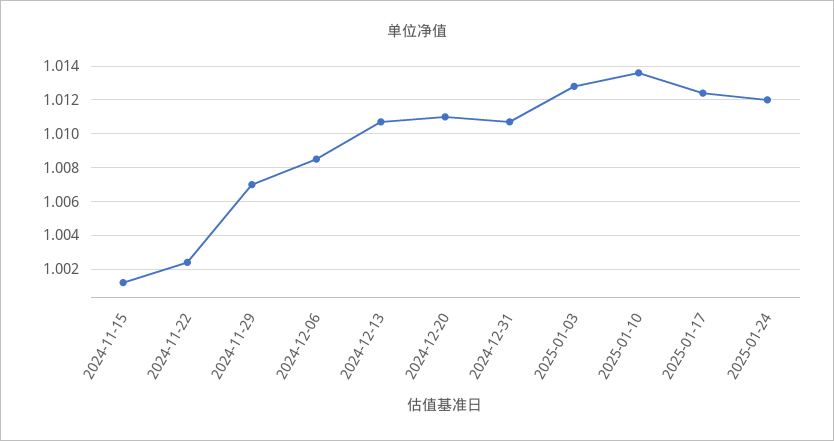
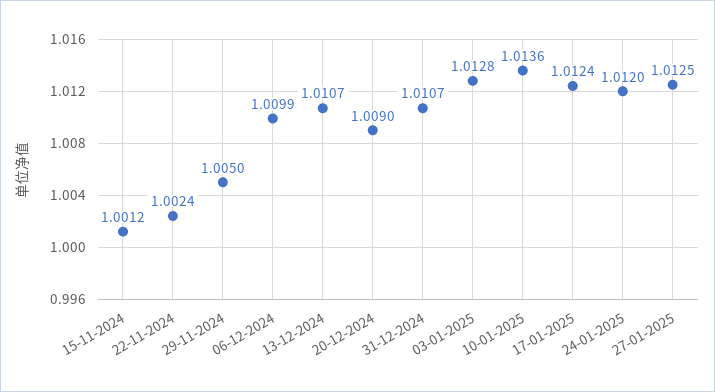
2024-11-29: 1.007 -> 1.005
2024-12-06: 1.0085 -> 1.0099
2024-12-20: 1.011 -> 1.009
27-01-2025: none -> 1.0125

